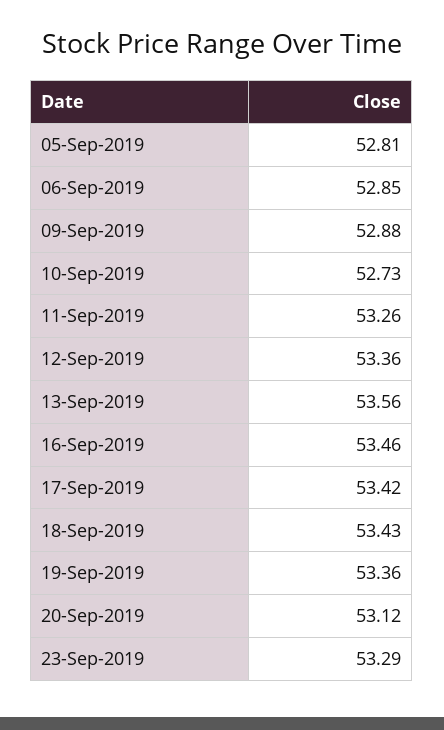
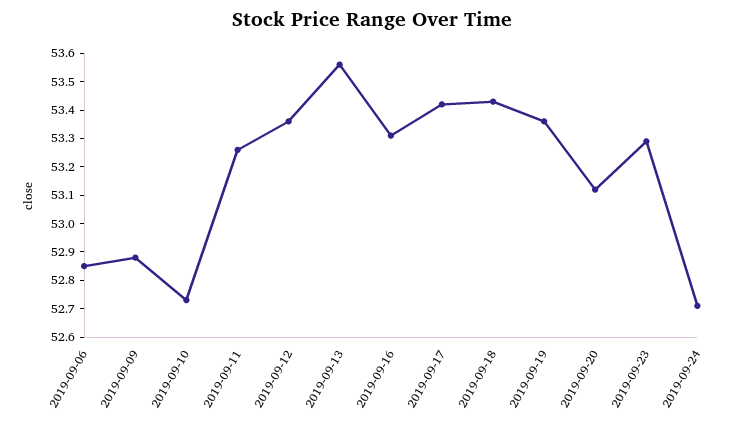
05-Sep-2019: 52.81 -> none
16-Sep-2019: 53.46 -> 53.3
2019-09-24: none -> 52.7

